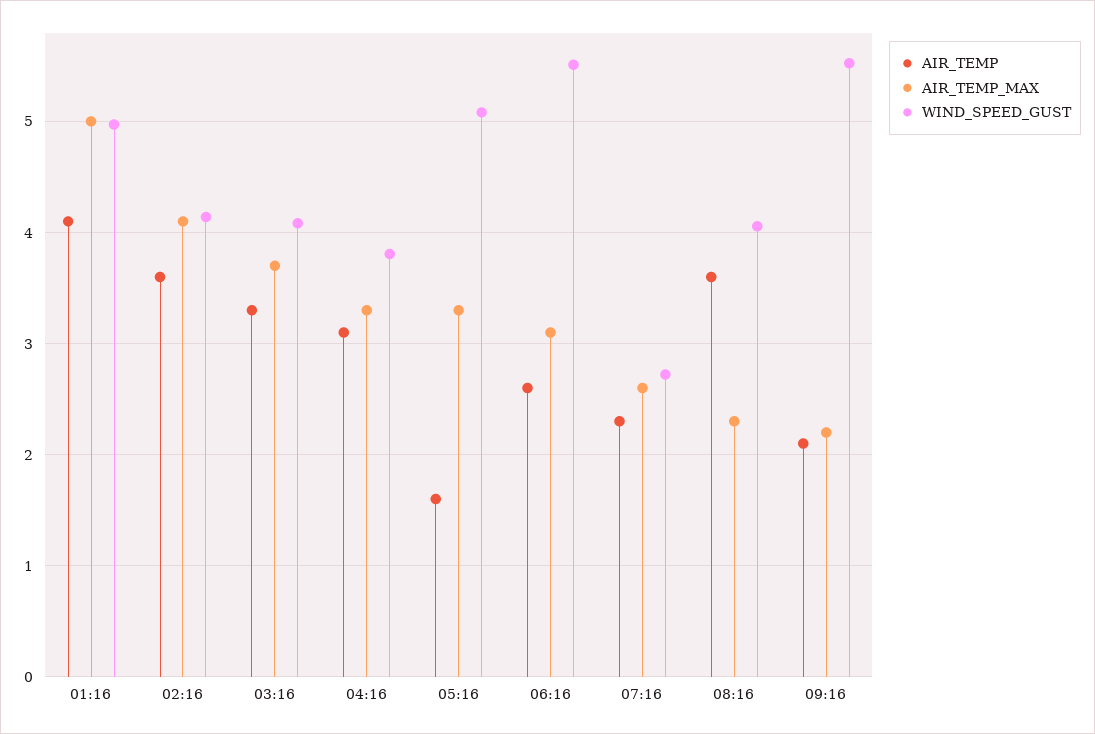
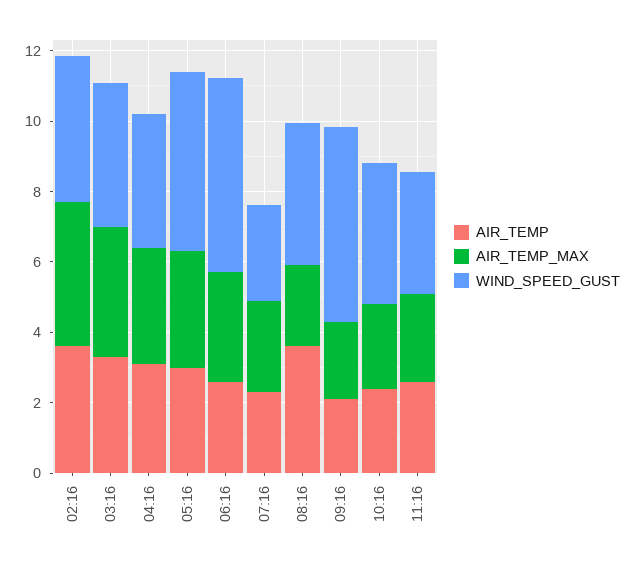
AIR_TEMP, 01:16: 4.1 -> none
AIR_TEMP_MAX, 01:16: 5 -> none
WIND_SPEED_GUST, 01:16: 5 -> none
AIR_TEMP, 05:16: 1.6 -> 3
AIR_TEMP, 10:16: none -> 2.5
AIR_TEMP_MAX, 10:16: none -> 2.5
WIND_SPEED_GUST, 10:16: none -> 4
AIR_TEMP, 11:16: none -> 2.5
AIR_TEMP_MAX, 11:16: none -> 2.5
WIND_SPEED_GUST, 11:16: none -> 3.5

